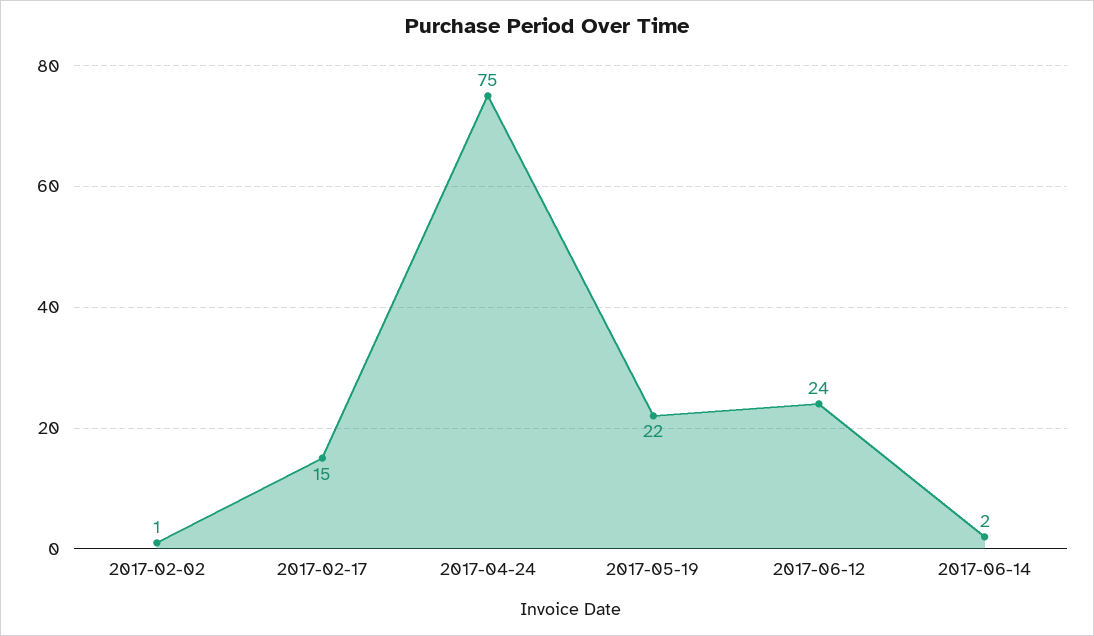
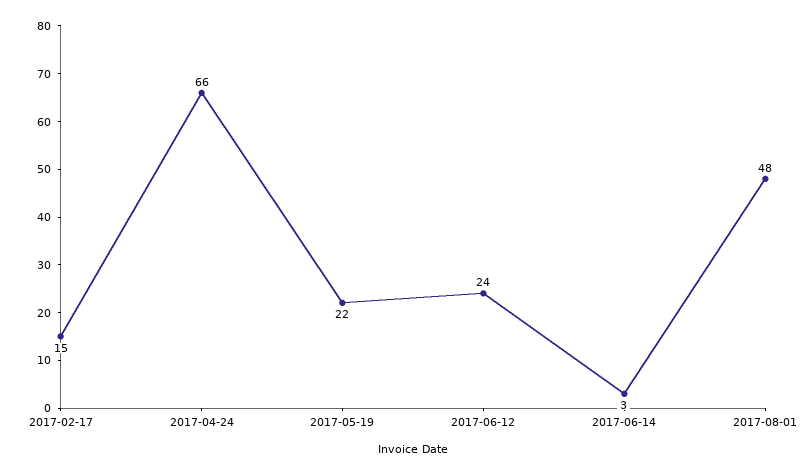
2017-02-02: 1 -> none
2017-04-24: 75 -> 66
2017-06-14: 2 -> 3
2017-08-01: none -> 48

